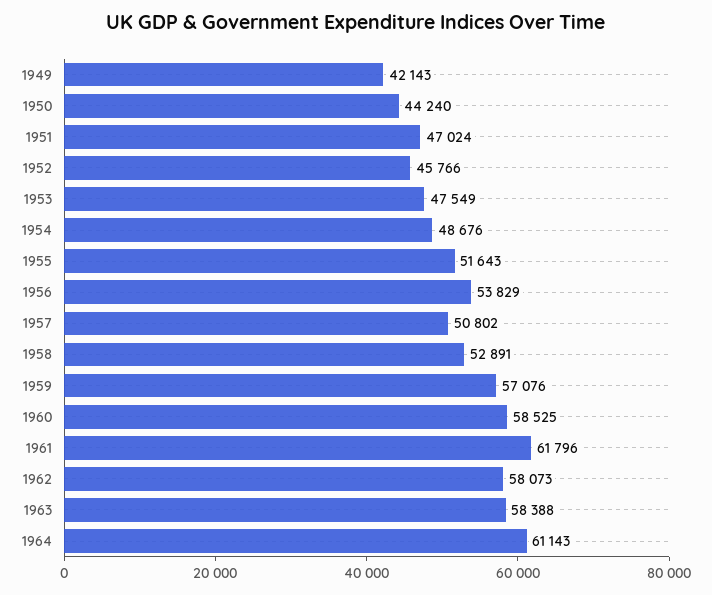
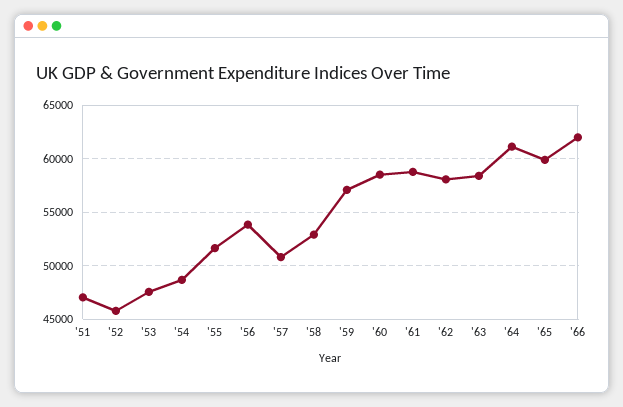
1949: 42143 -> none
1950: 44240 -> none
1961: 61796 -> 59000
'65: none -> 60000
'66: none -> 62000

